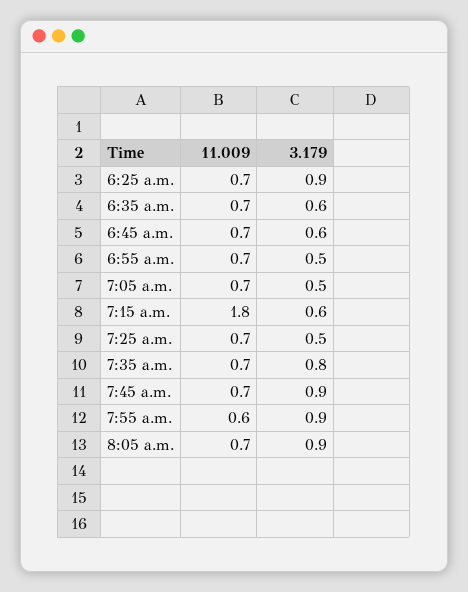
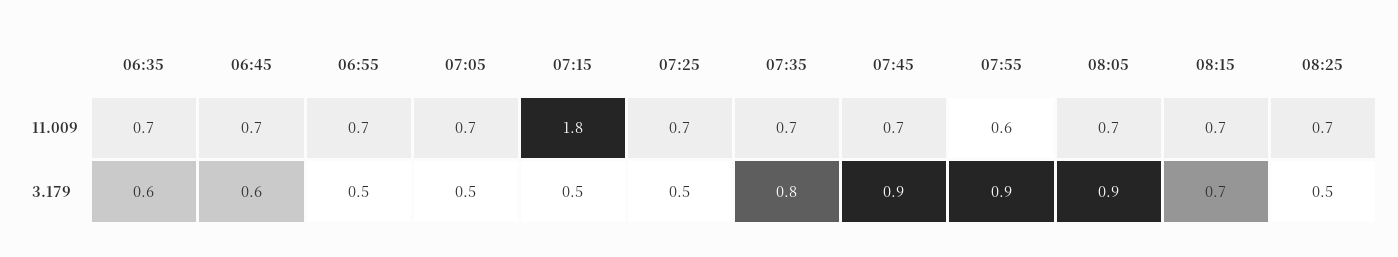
11.009, 6:25 a.m.: 0.7 -> none
3.179, 6:25 a.m.: 0.9 -> none
3.179, 7:15 a.m.: 0.6 -> 0.5
11.009, 08:15: none -> 0.7
11.009, 08:25: none -> 0.7
3.179, 08:15: none -> 0.7
3.179, 08:25: none -> 0.5

